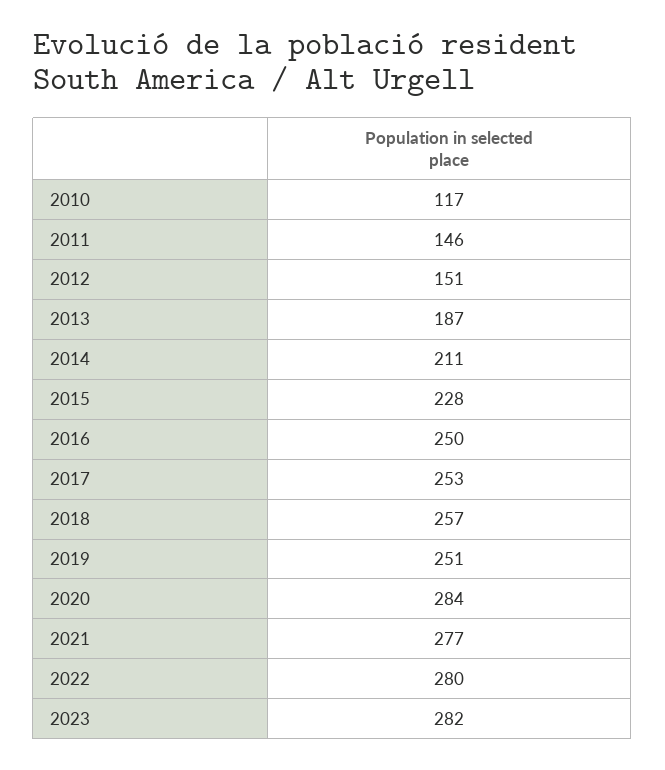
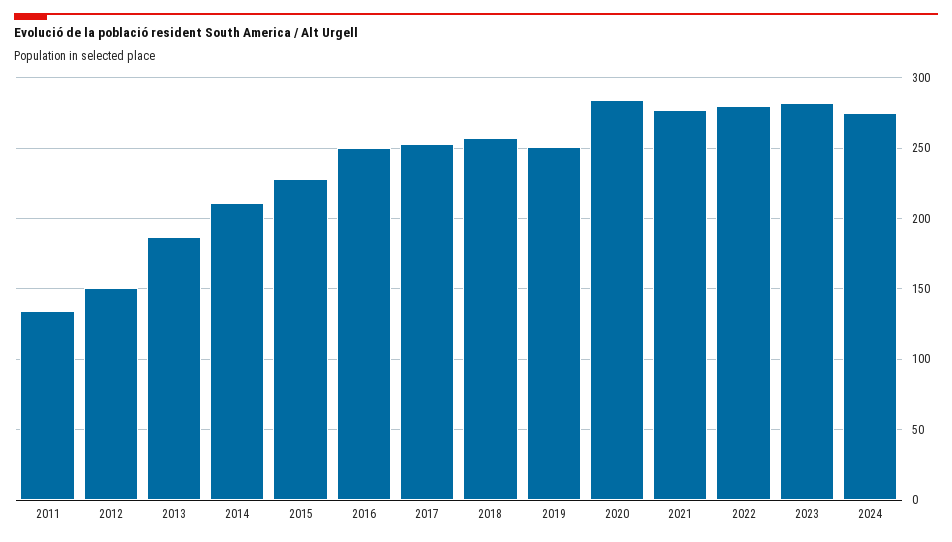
2010: 117 -> none
2011: 146 -> 135
2024: none -> 275

